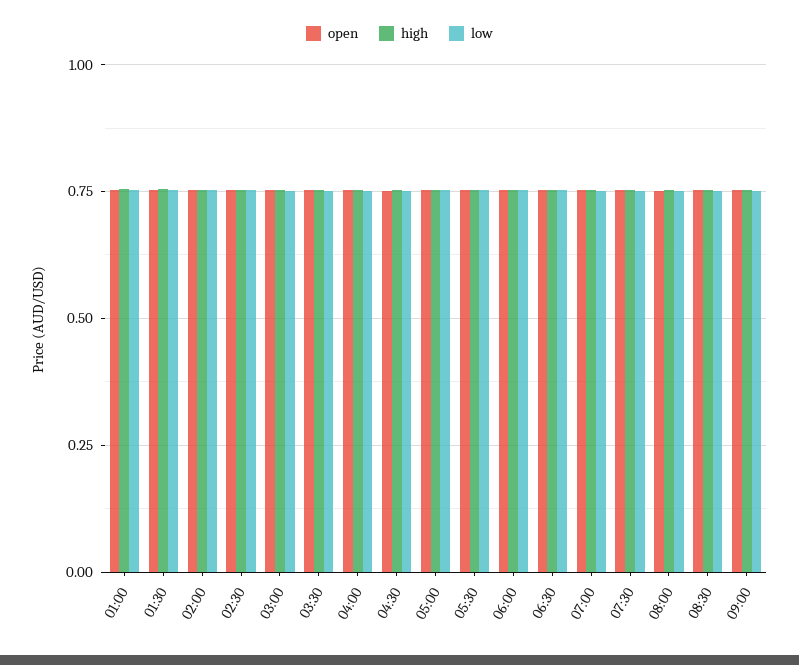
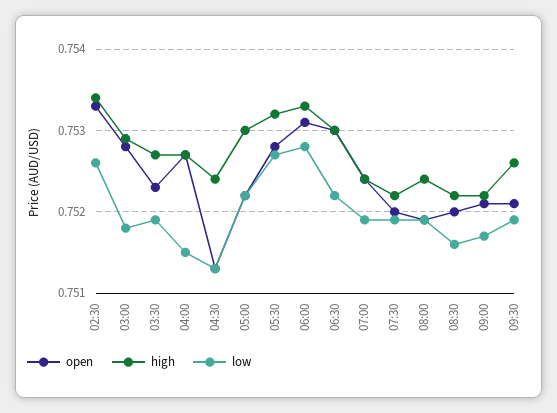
open, 01:00: 0.75 -> none
high, 01:00: 0.75 -> none
low, 01:00: 0.75 -> none
open, 01:30: 0.75 -> none
high, 01:30: 0.75 -> none
low, 01:30: 0.75 -> none
open, 02:00: 0.75 -> none
high, 02:00: 0.75 -> none
low, 02:00: 0.75 -> none
open, 09:30: none -> 0.7521
high, 09:30: none -> 0.7526
low, 09:30: none -> 0.7519

